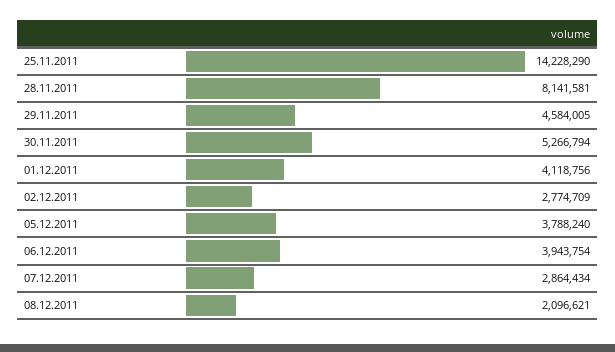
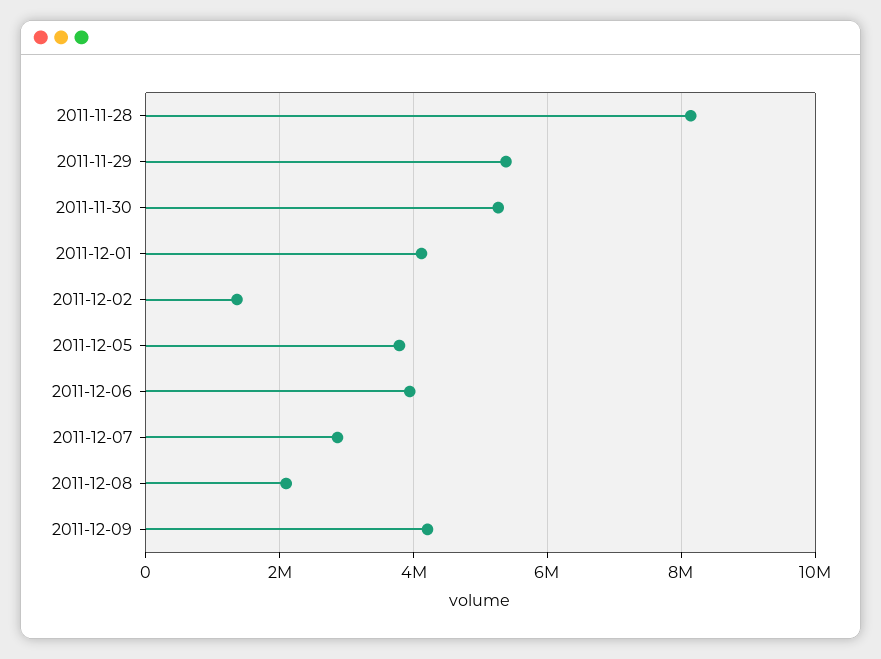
25.11.2011: 14228290 -> none
29.11.2011: 4584005 -> 5400000
02.12.2011: 2774709 -> 1400000
2011-12-09: none -> 4200000

